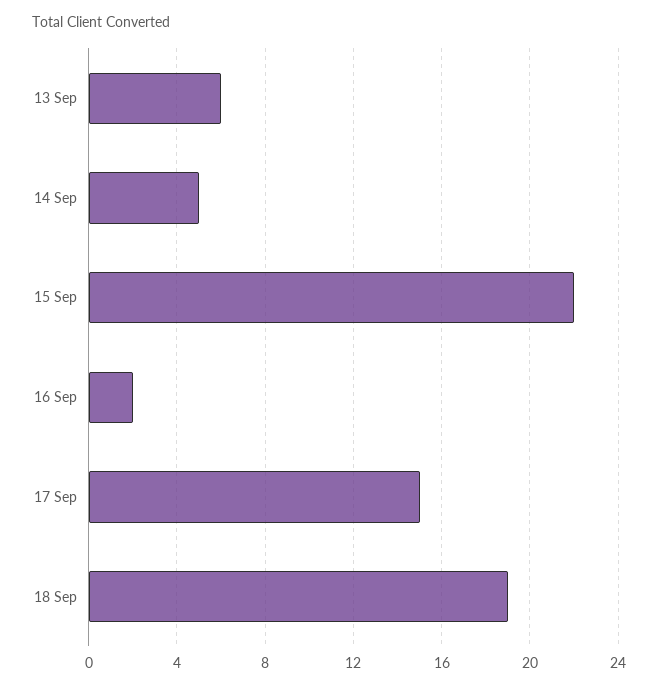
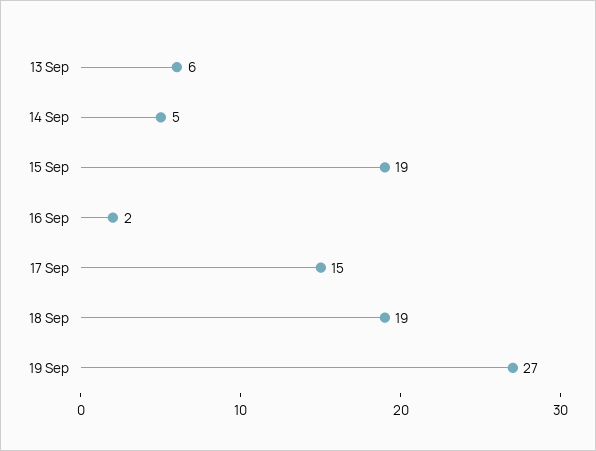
15 Sep: 22 -> 19
19 Sep: none -> 27

